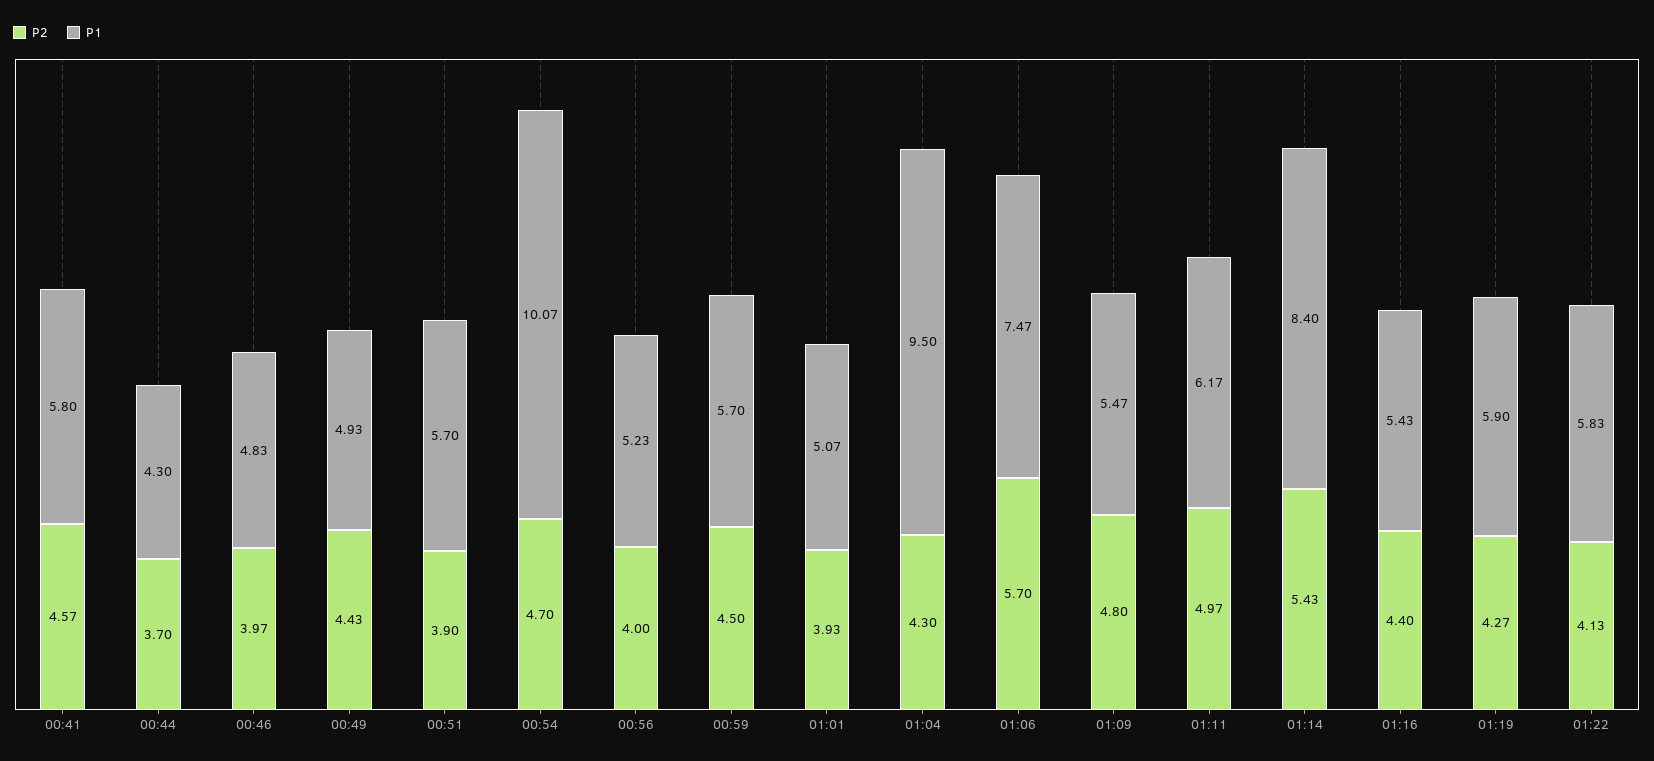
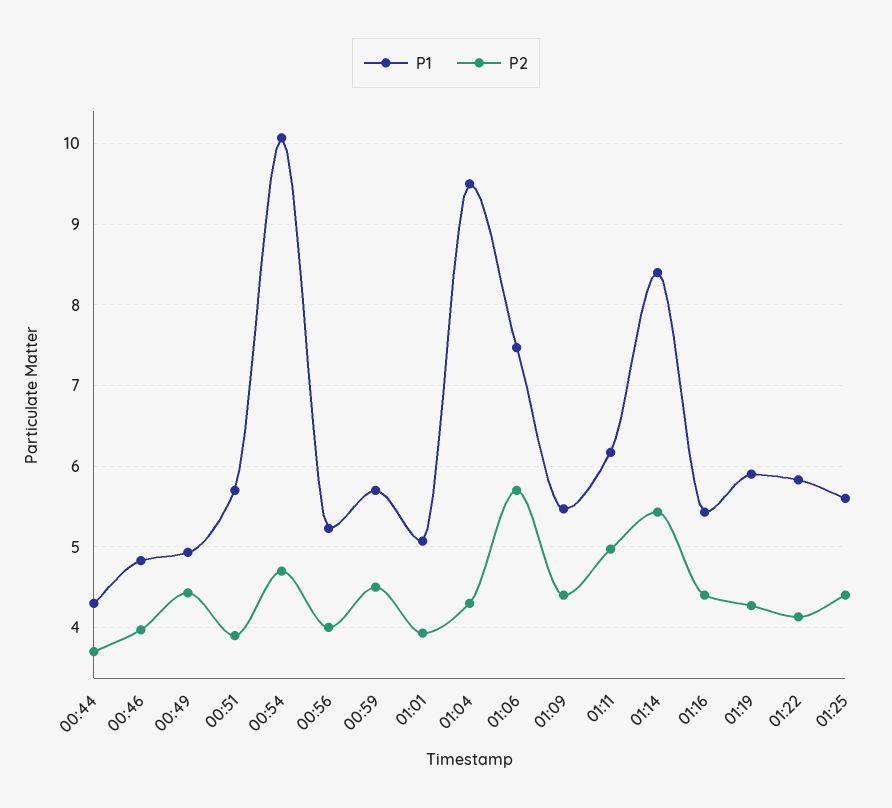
P2, 00:41: 4.57 -> none
P1, 00:41: 5.8 -> none
P2, 01:09: 4.8 -> 4.4
P1, 01:25: none -> 5.6
P2, 01:25: none -> 4.4

